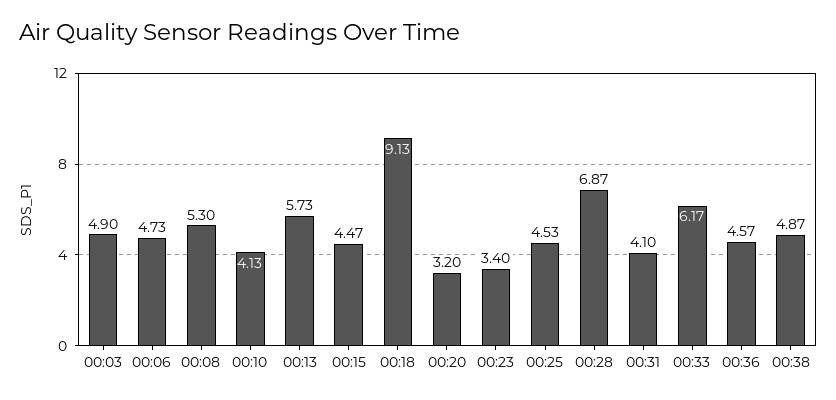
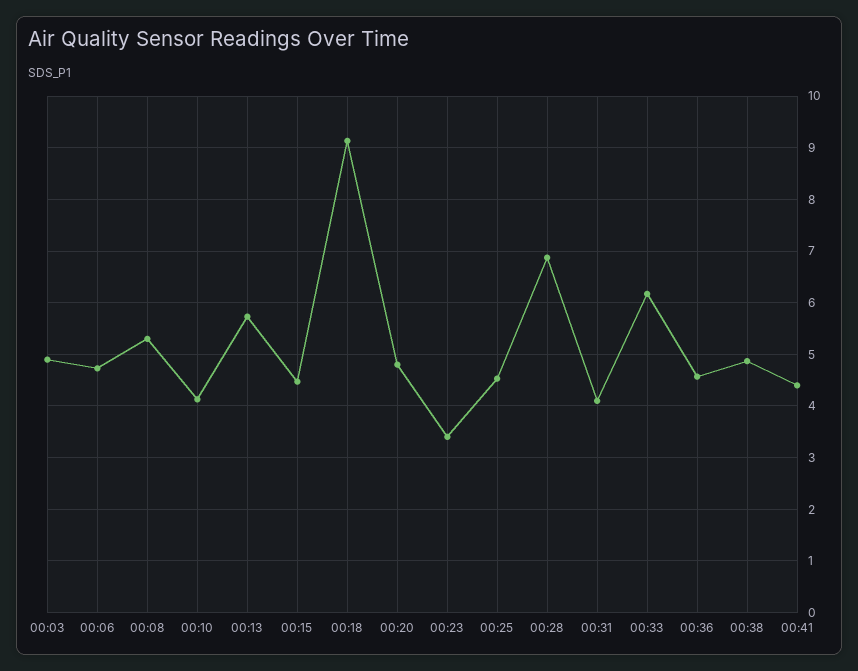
00:20: 3.2 -> 4.8
00:41: none -> 4.4

